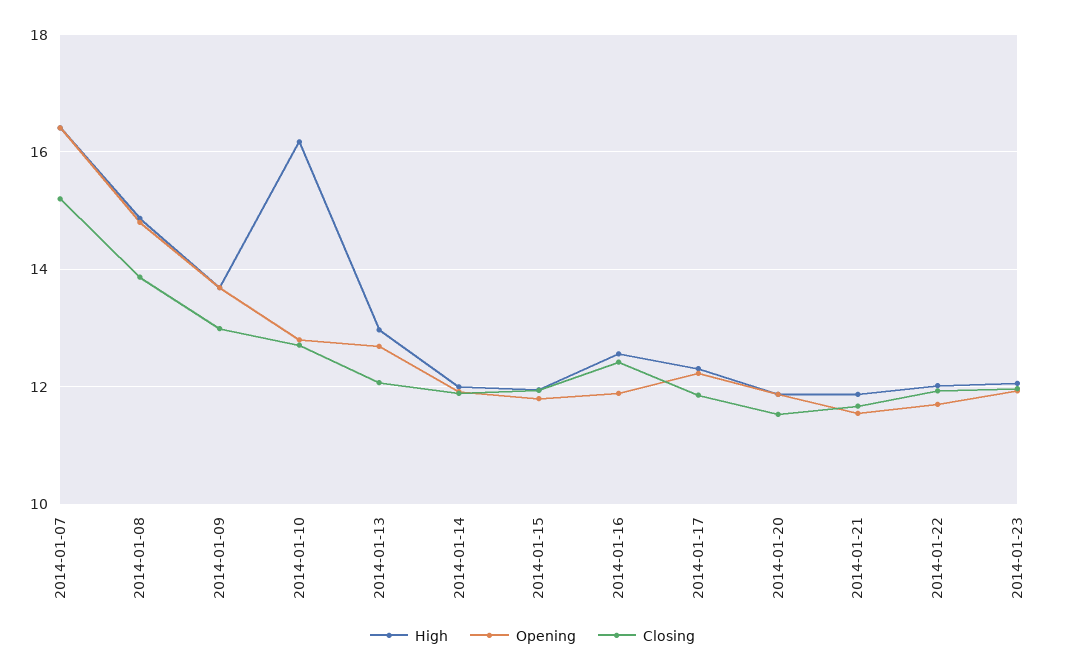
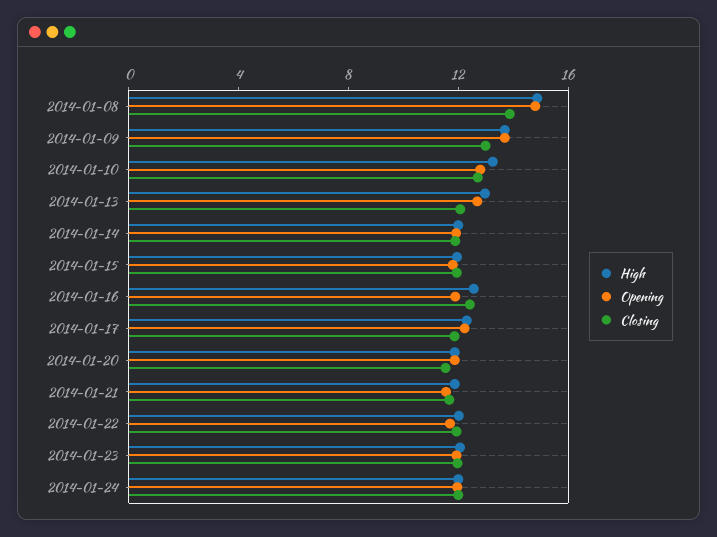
High, 2014-01-07: 16.4 -> none
Opening, 2014-01-07: 16.4 -> none
Closing, 2014-01-07: 15.2 -> none
High, 2014-01-10: 16.2 -> 13
High, 2014-01-24: none -> 12
Opening, 2014-01-24: none -> 12
Closing, 2014-01-24: none -> 12

